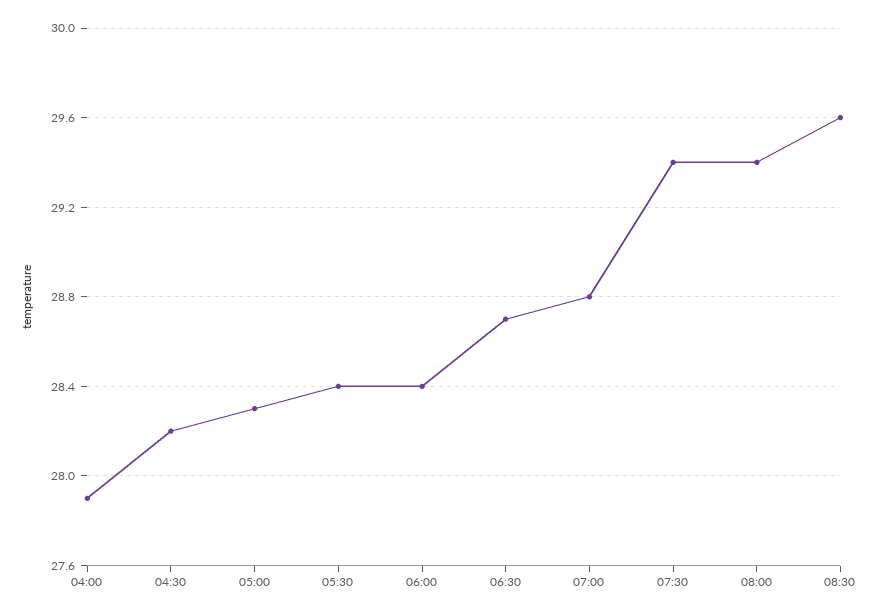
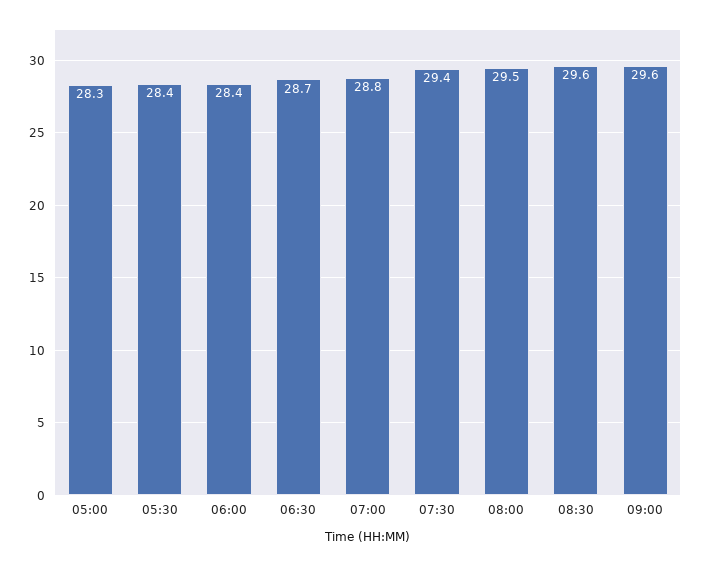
04:00: 27.9 -> none
04:30: 28.2 -> none
08:00: 29.4 -> 29.5
09:00: none -> 29.6

